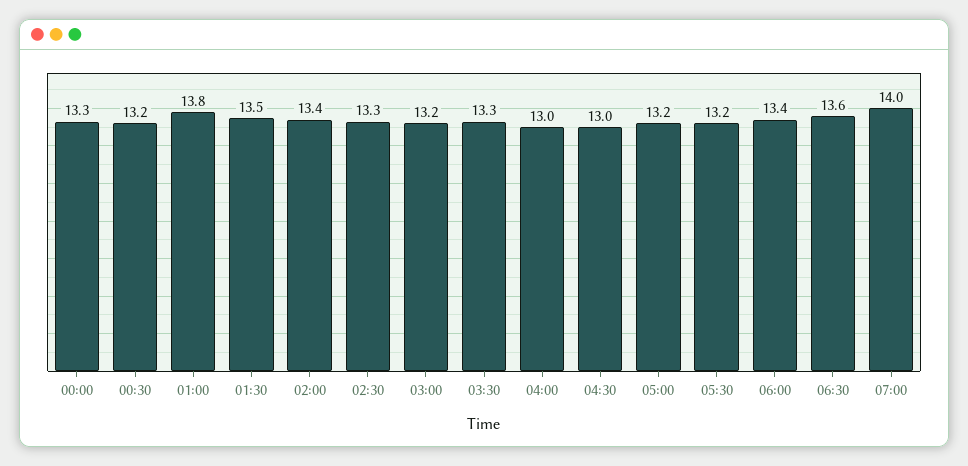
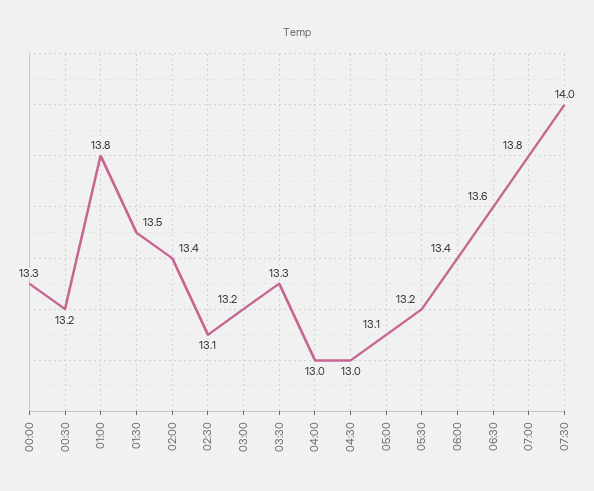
02:30: 13.3 -> 13.1
05:00: 13.2 -> 13.1
07:00: 14 -> 13.8
07:30: none -> 14

